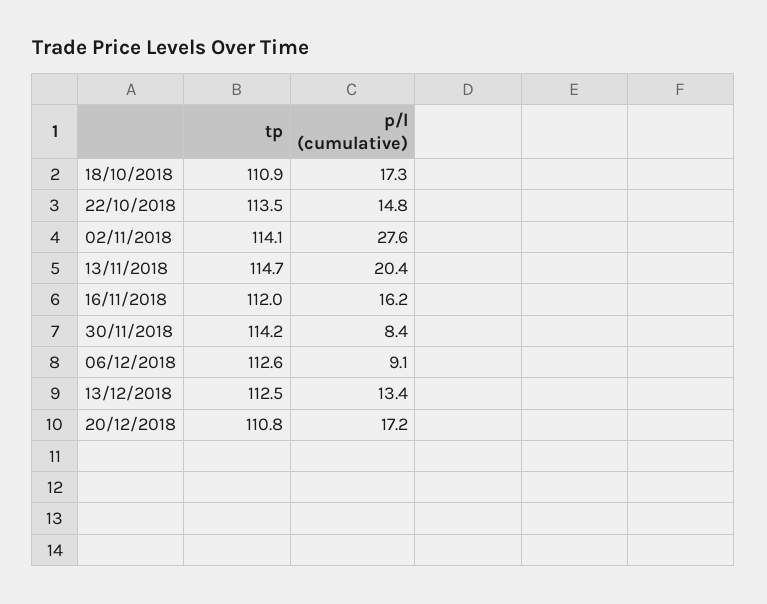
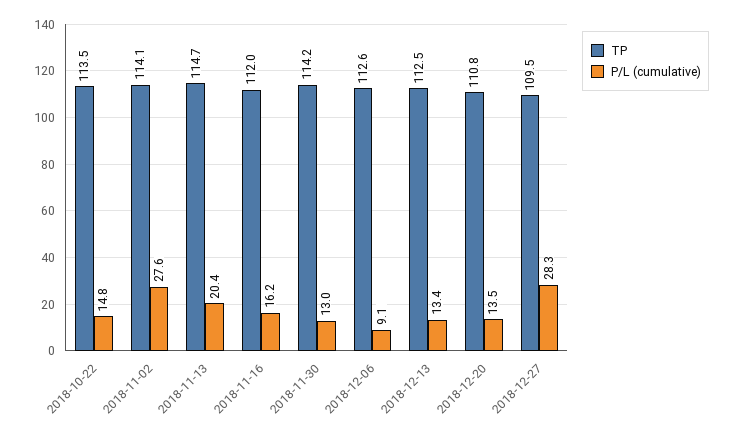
tp, 18/10/2018: 110.9 -> none
p/l (cumulative), 18/10/2018: 17.3 -> none
p/l (cumulative), 30/11/2018: 8.4 -> 13
p/l (cumulative), 20/12/2018: 17.2 -> 13.5
tp, 2018-12-27: none -> 109.5
p/l (cumulative), 2018-12-27: none -> 28.3

